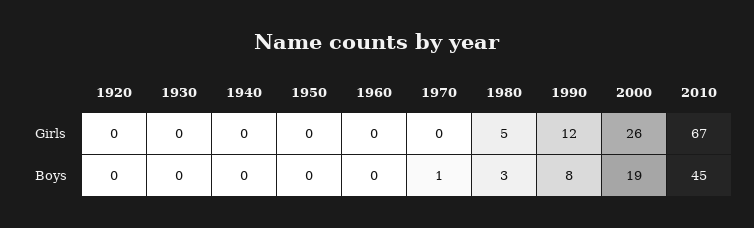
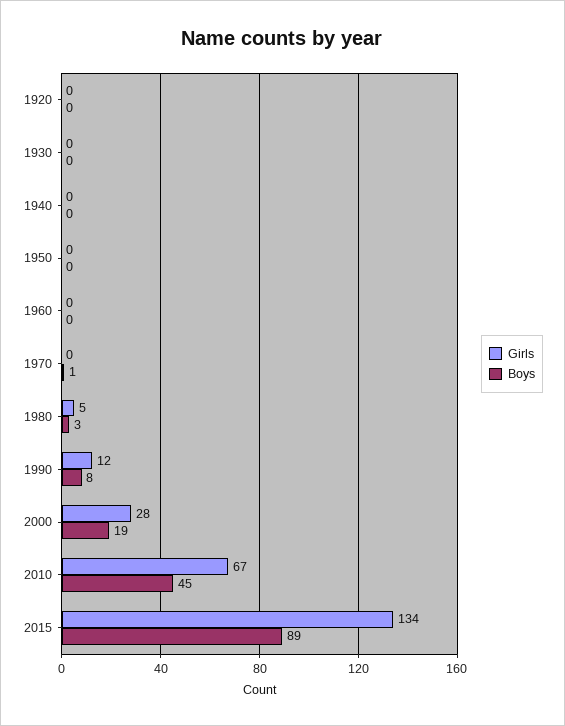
Girls, 2000: 26 -> 28
Girls, 2015: none -> 134
Boys, 2015: none -> 89

